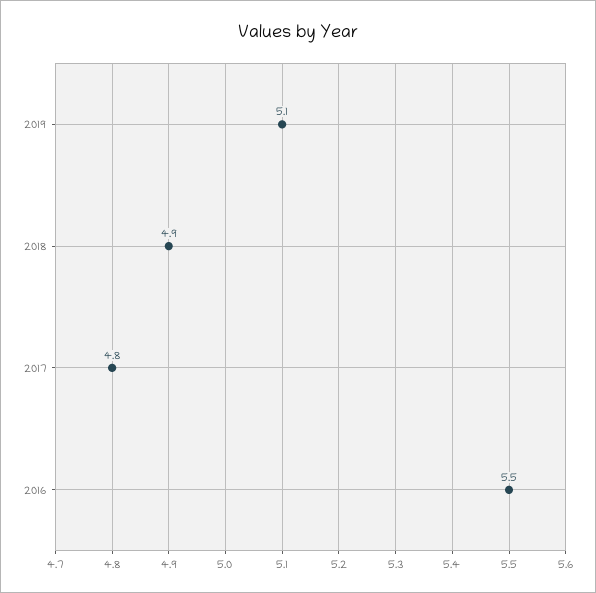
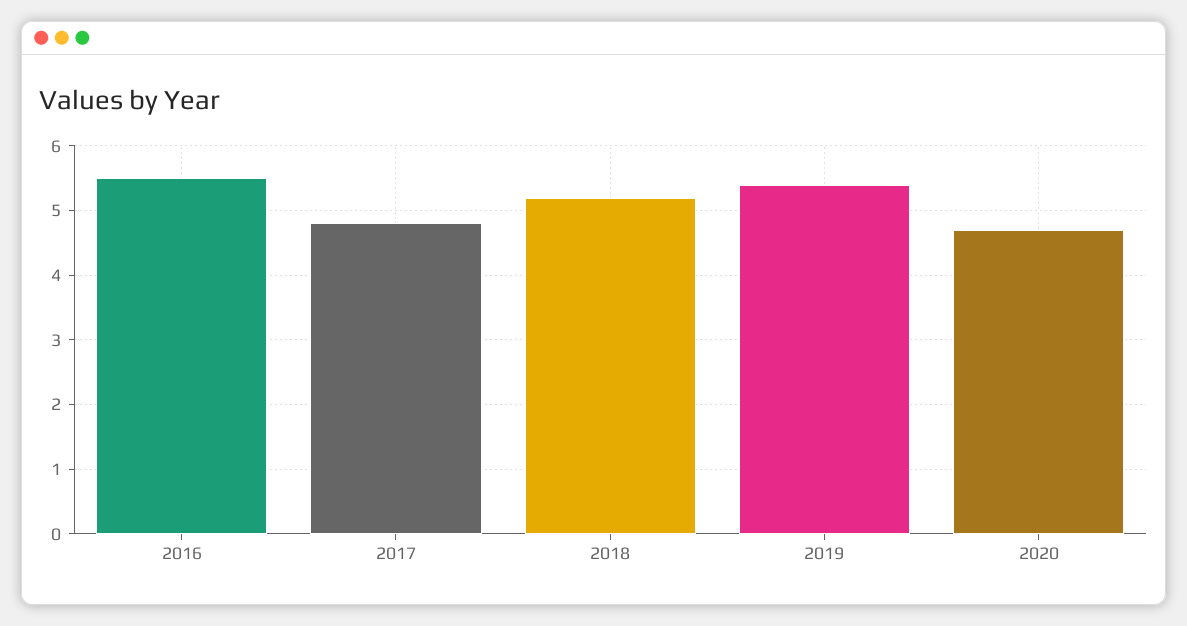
2019: 5.1 -> 5.4
2018: 4.9 -> 5.2
2020: none -> 4.7

